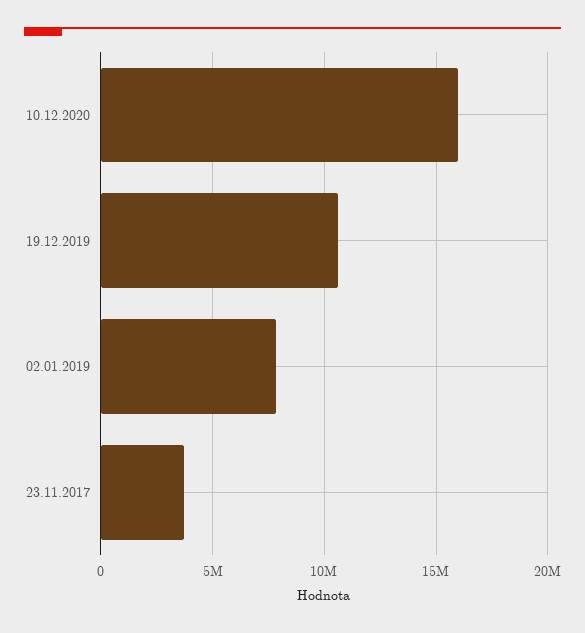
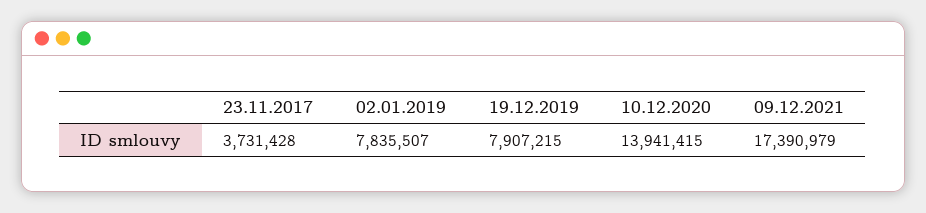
10.12.2020: 16000000 -> 13941415
19.12.2019: 10500000 -> 7907215
09.12.2021: none -> 17390979

